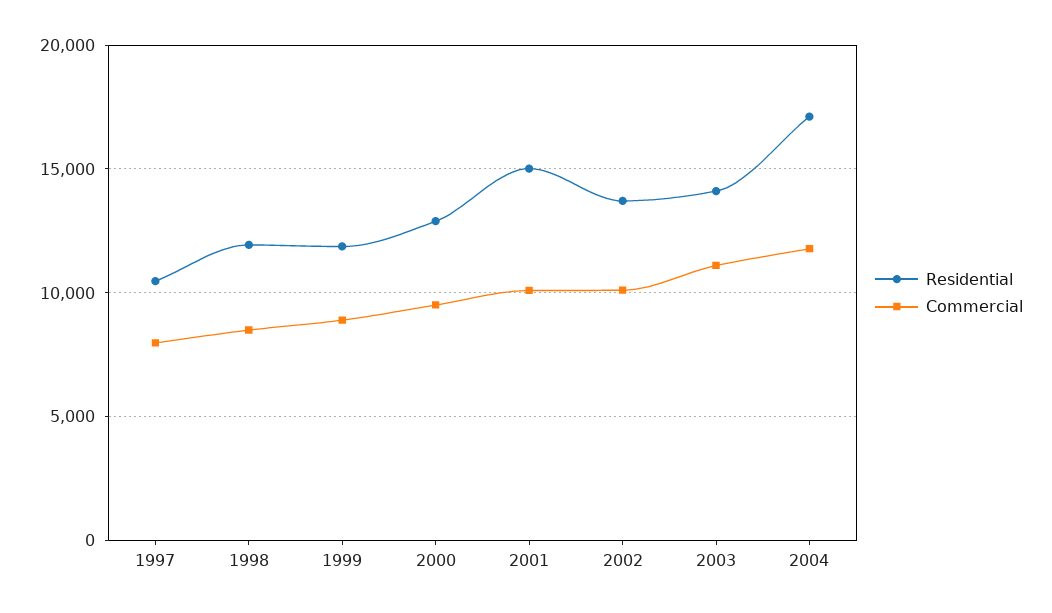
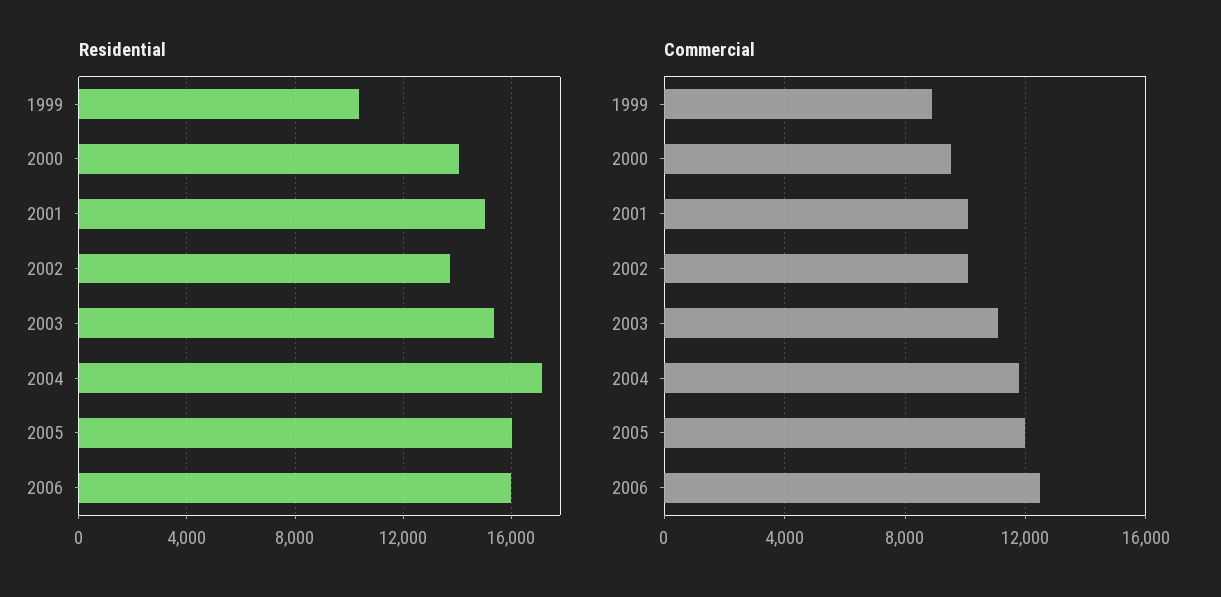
Residential, 1997: 10500 -> none
Commercial, 1997: 8000 -> none
Residential, 1998: 12000 -> none
Commercial, 1998: 8500 -> none
Residential, 1999: 12000 -> 10500
Residential, 2000: 13000 -> 14000
Residential, 2003: 14000 -> 15500
Residential, 2005: none -> 16000
Residential, 2006: none -> 16000
Commercial, 2005: none -> 12000
Commercial, 2006: none -> 12500

